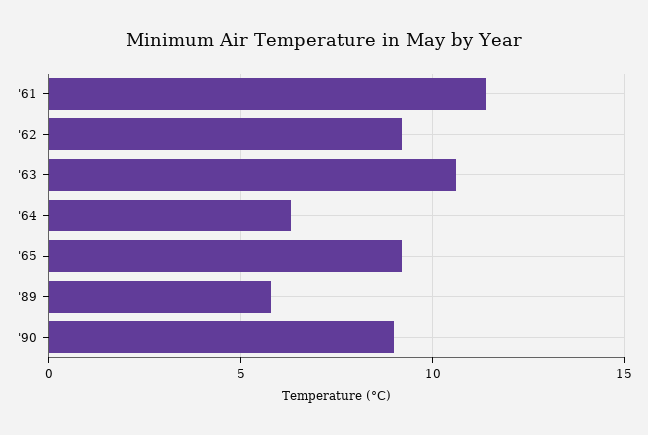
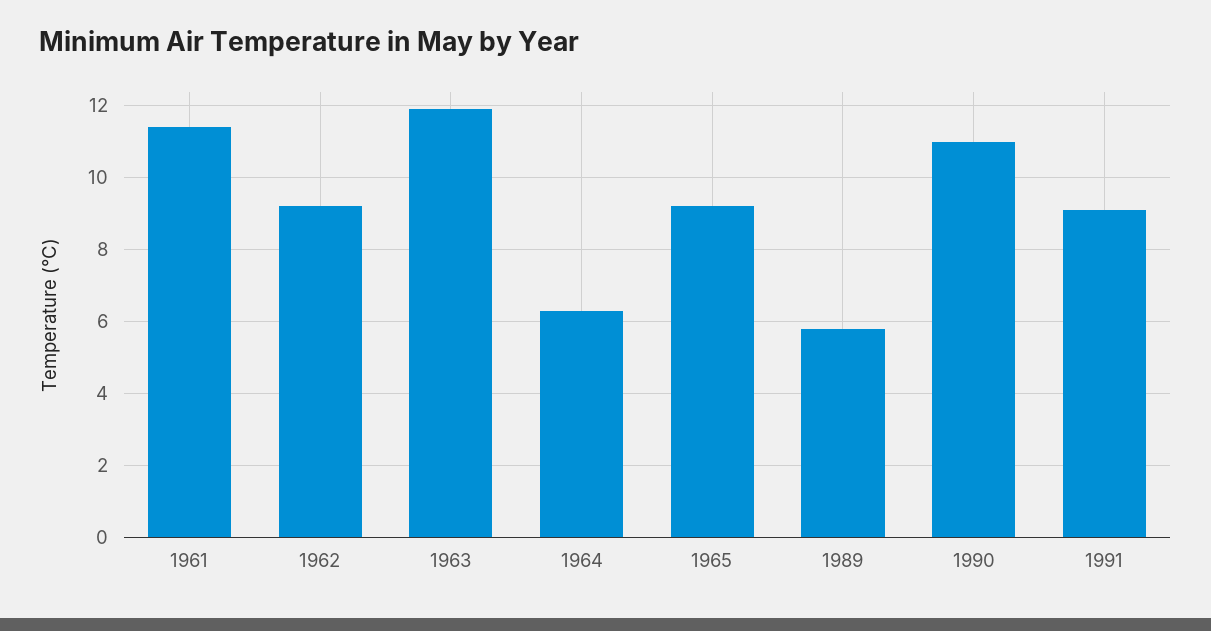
'63: 10.5 -> 12
'90: 9 -> 11
1991: none -> 9

